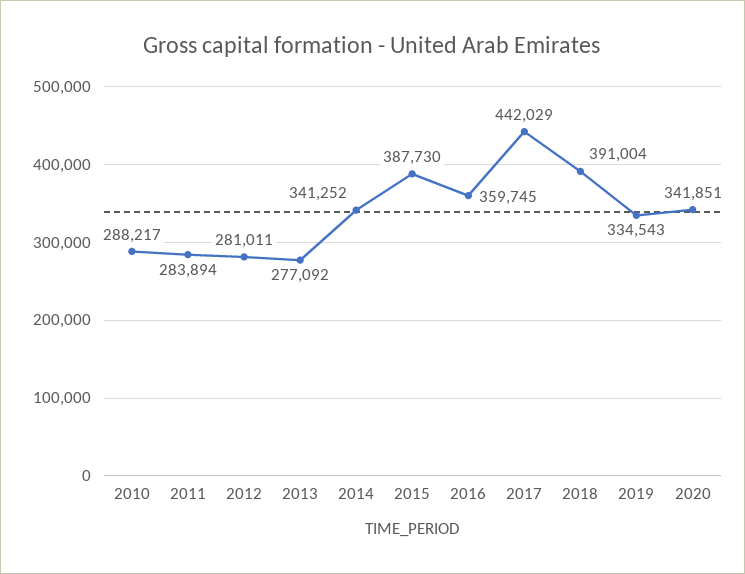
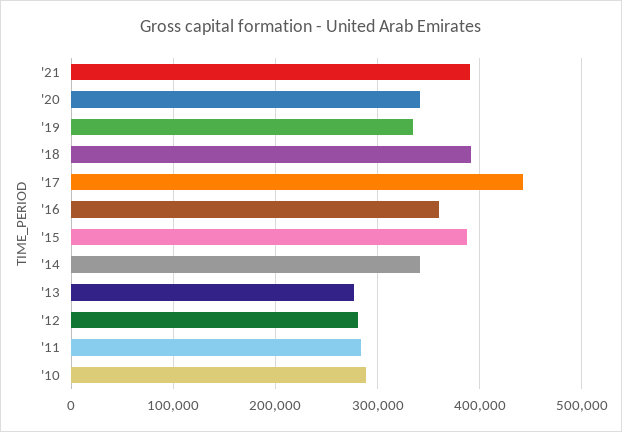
'21: none -> 390000

